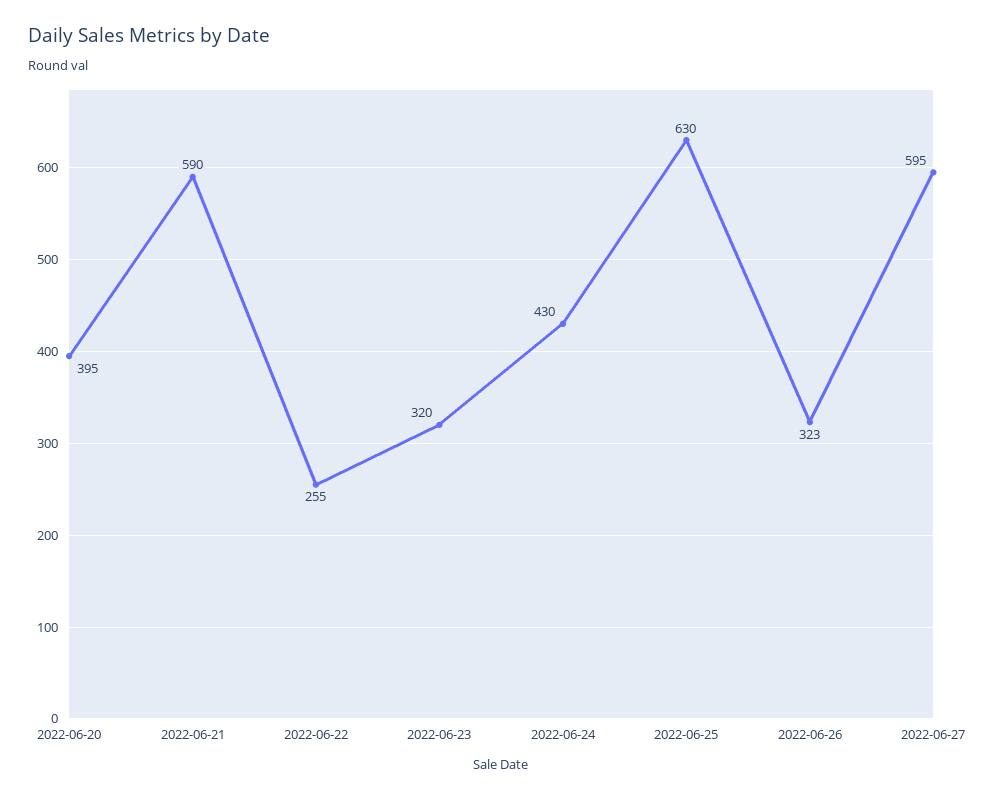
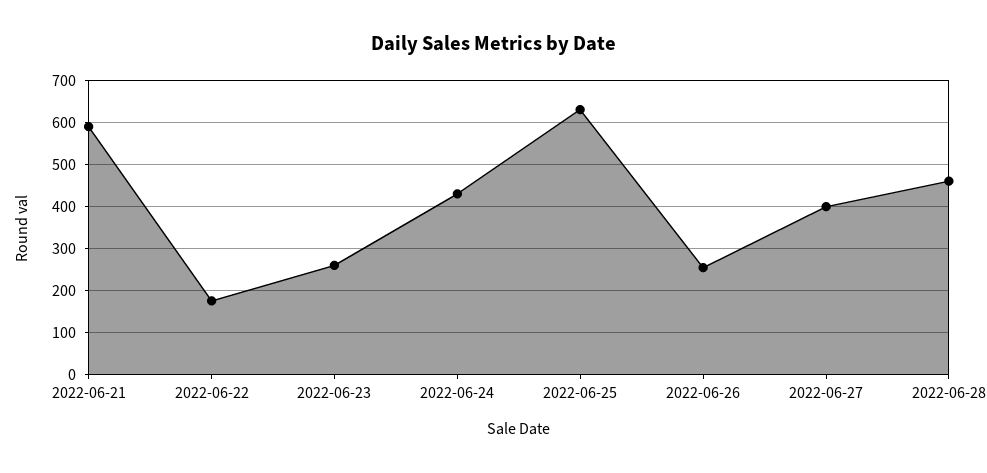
2022-06-20: 395 -> none
2022-06-22: 255 -> 180
2022-06-23: 320 -> 260
2022-06-26: 323 -> 260
2022-06-27: 595 -> 400
2022-06-28: none -> 460

